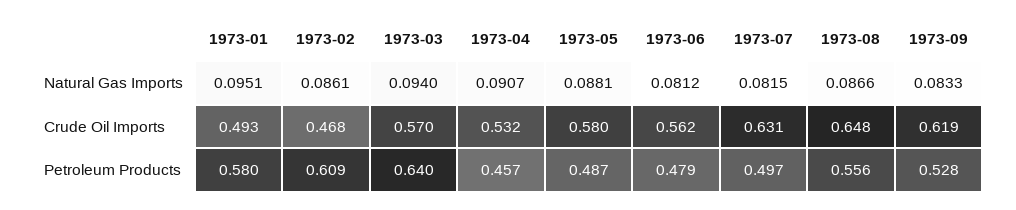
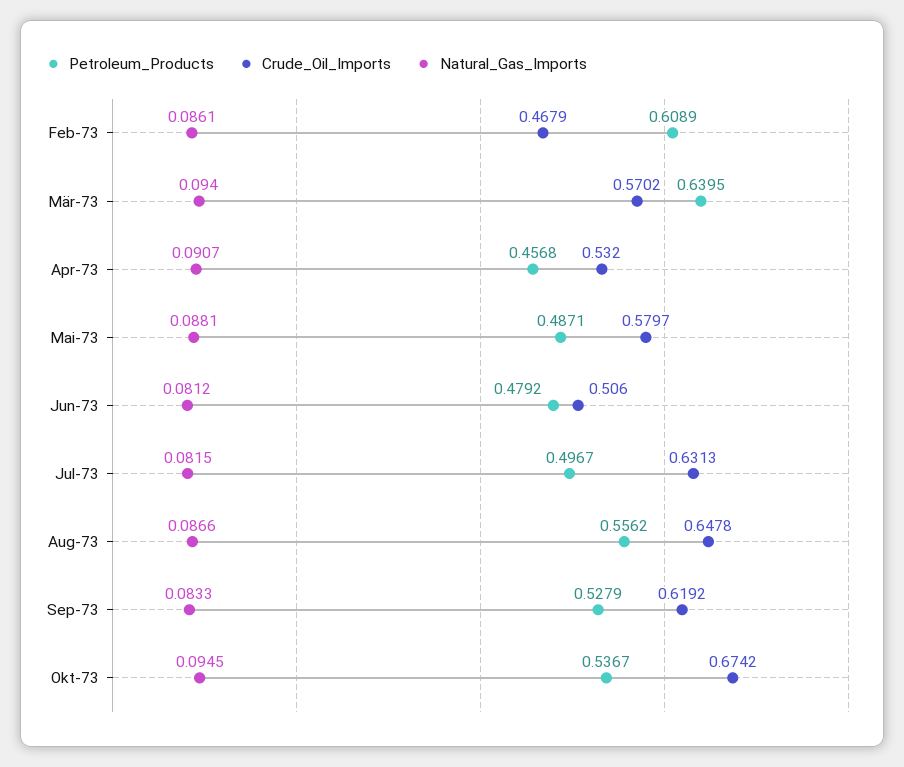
Natural Gas Imports, 1973-01: 0.0951 -> none
Crude Oil Imports, 1973-01: 0.493 -> none
Crude Oil Imports, 1973-06: 0.562 -> 0.506
Petroleum Products, 1973-01: 0.58 -> none
Petroleum Products, Okt-73: none -> 0.5367
Crude Oil Imports, Okt-73: none -> 0.6742
Natural Gas Imports, Okt-73: none -> 0.0945

